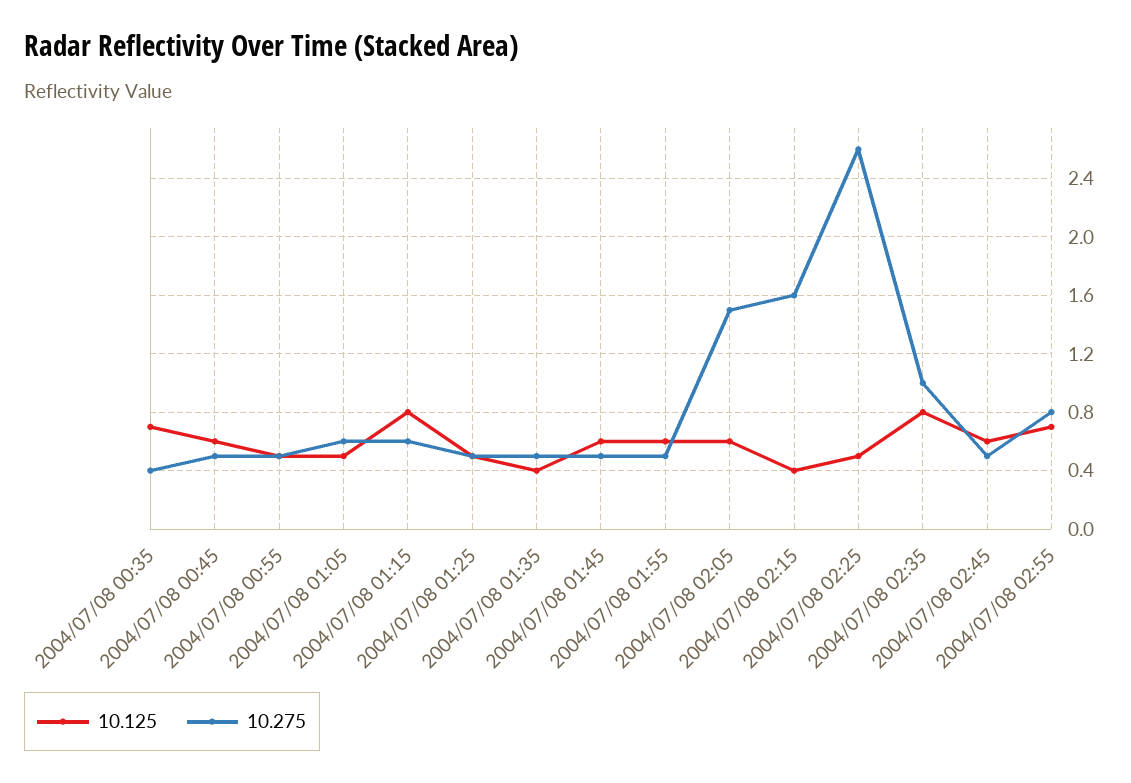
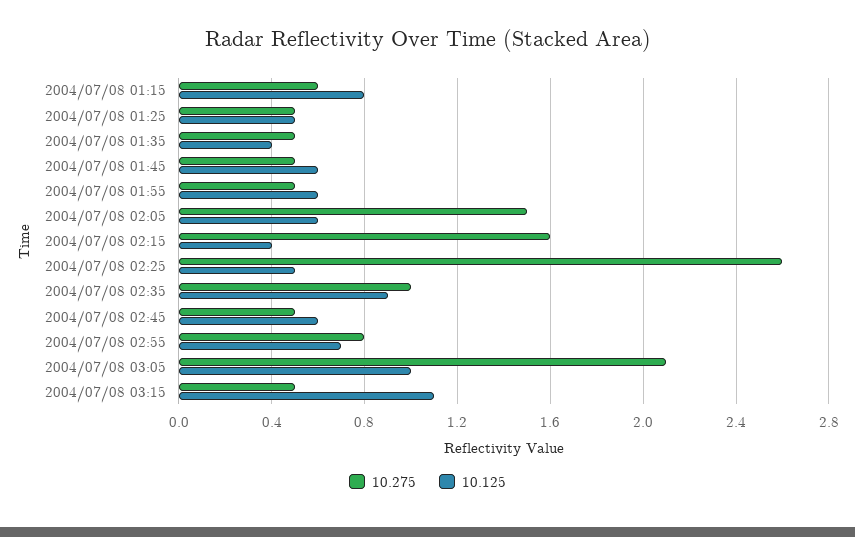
10.125, 2004/07/08 00:35: 0.7 -> none
10.275, 2004/07/08 00:35: 0.4 -> none
10.125, 2004/07/08 00:45: 0.6 -> none
10.275, 2004/07/08 00:45: 0.5 -> none
10.125, 2004/07/08 00:55: 0.5 -> none
10.275, 2004/07/08 00:55: 0.5 -> none
10.125, 2004/07/08 01:05: 0.5 -> none
10.275, 2004/07/08 01:05: 0.6 -> none
10.125, 2004/07/08 02:35: 0.8 -> 0.9
10.275, 2004/07/08 03:05: none -> 2.1
10.125, 2004/07/08 03:05: none -> 1
10.275, 2004/07/08 03:15: none -> 0.5
10.125, 2004/07/08 03:15: none -> 1.1

